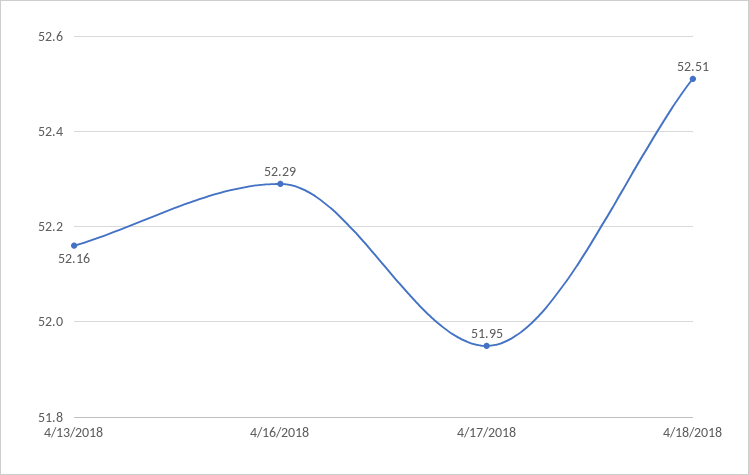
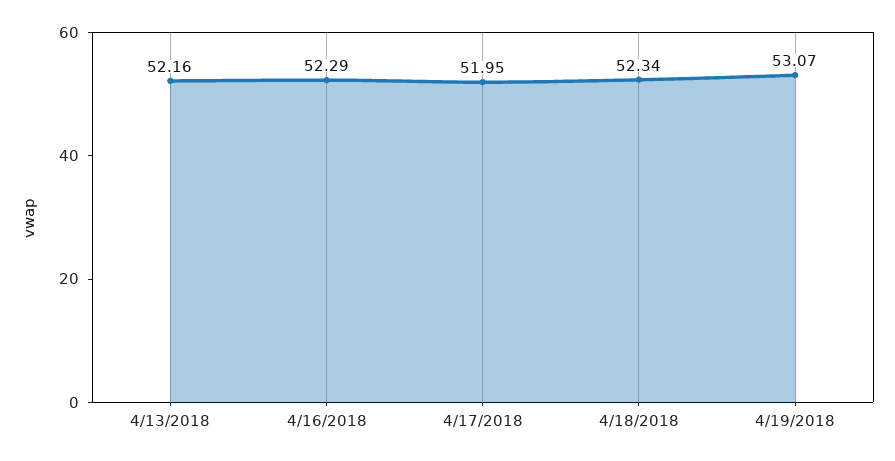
4/18/2018: 52.51 -> 52.34
4/19/2018: none -> 53.07

